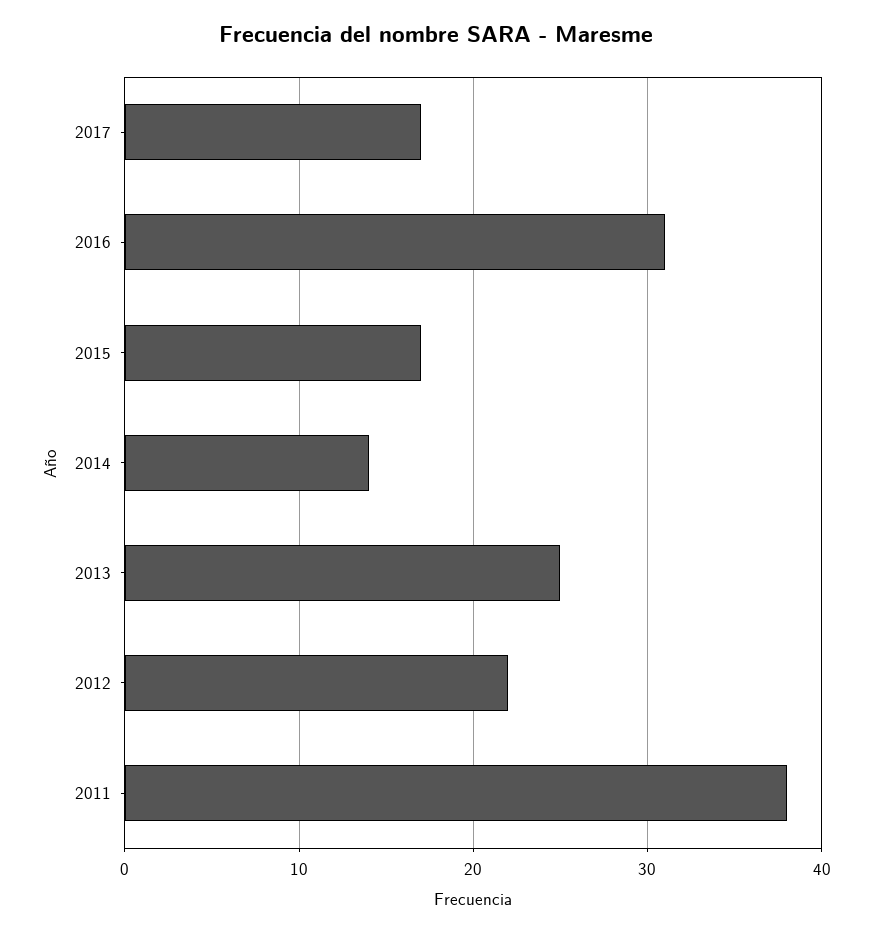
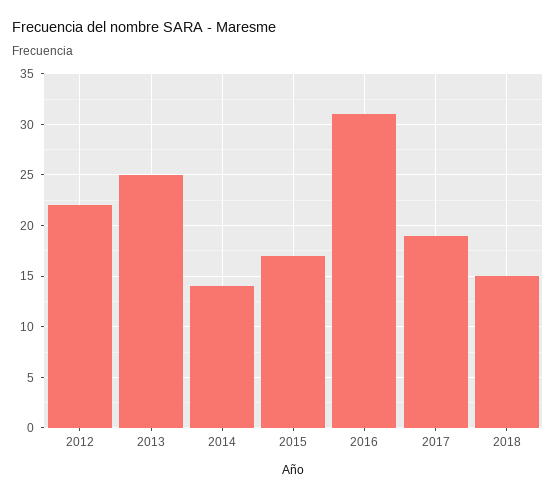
2017: 17 -> 19
2011: 38 -> none
2018: none -> 15

